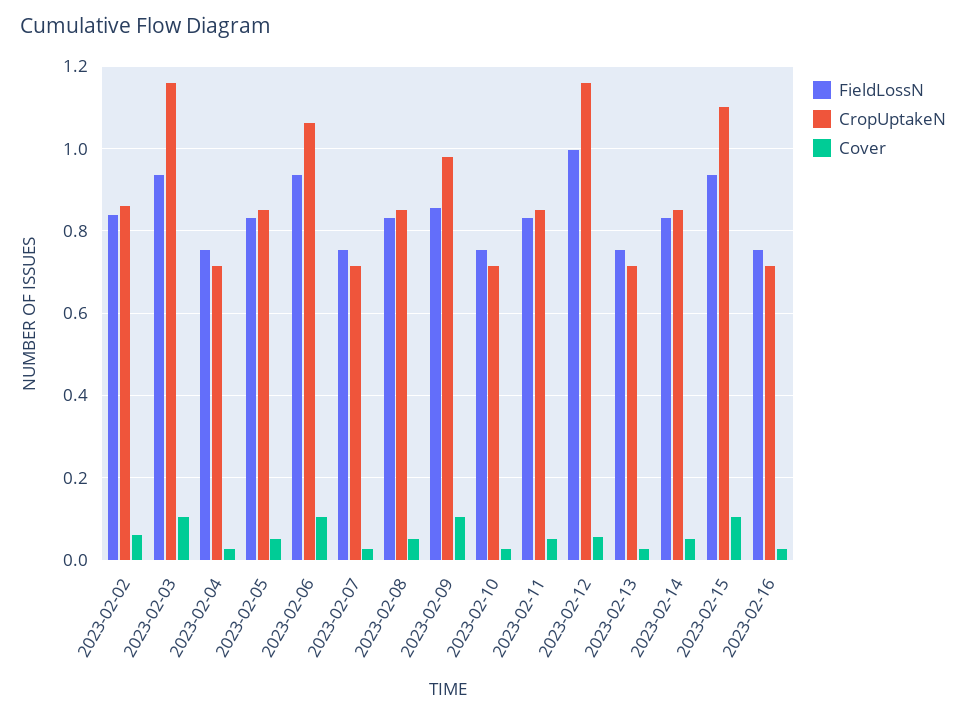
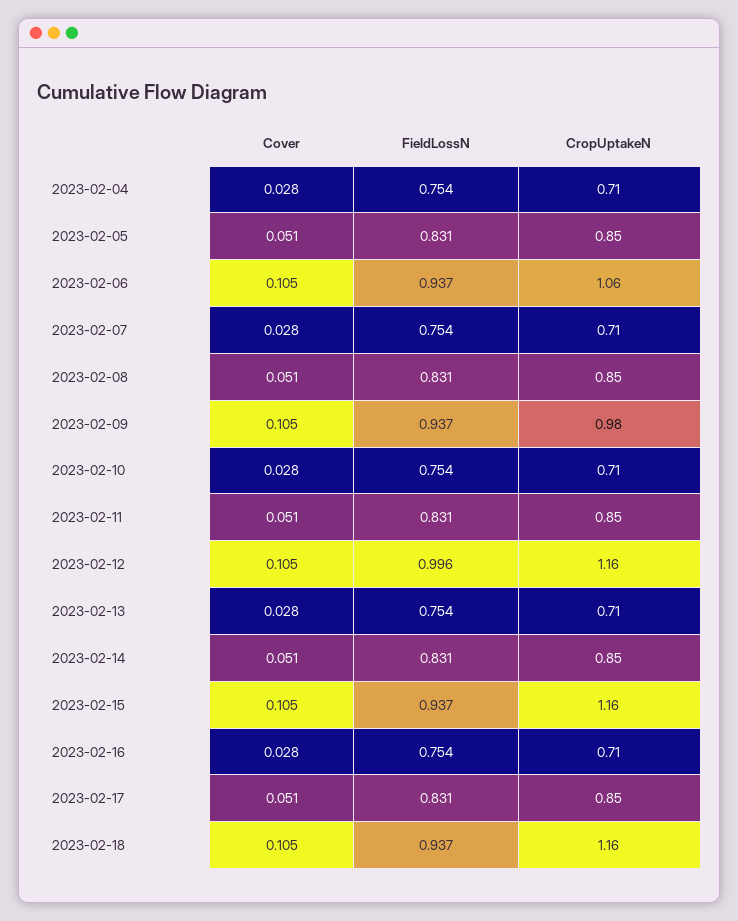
FieldLossN, 2023-02-02: 0.84 -> none
CropUptakeN, 2023-02-02: 0.86 -> none
Cover, 2023-02-02: 0.06 -> none
FieldLossN, 2023-02-03: 0.94 -> none
CropUptakeN, 2023-02-03: 1.16 -> none
Cover, 2023-02-03: 0.1 -> none
FieldLossN, 2023-02-09: 0.86 -> 0.937
Cover, 2023-02-12: 0.06 -> 0.105
CropUptakeN, 2023-02-15: 1.1 -> 1.16
Cover, 2023-02-17: none -> 0.051
FieldLossN, 2023-02-17: none -> 0.831
CropUptakeN, 2023-02-17: none -> 0.85
Cover, 2023-02-18: none -> 0.105
FieldLossN, 2023-02-18: none -> 0.937
CropUptakeN, 2023-02-18: none -> 1.16

